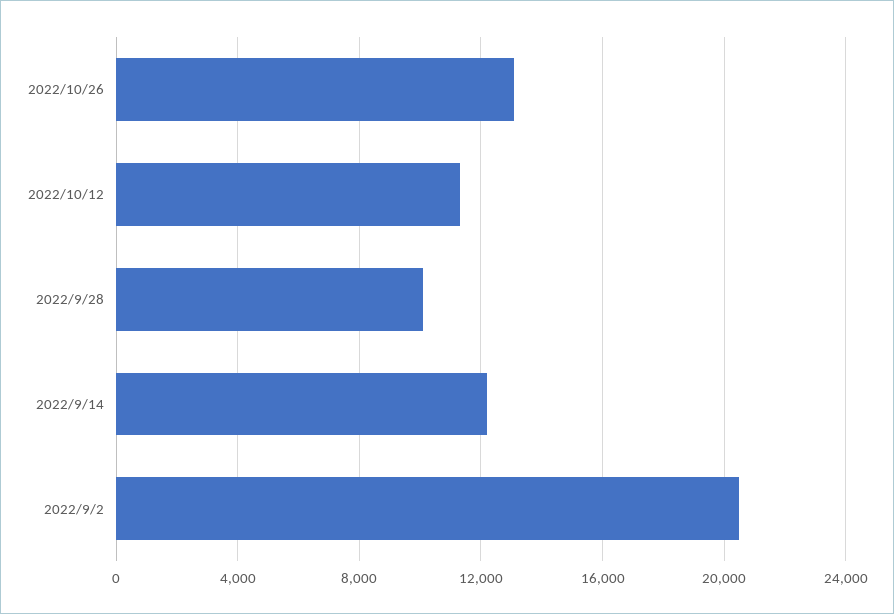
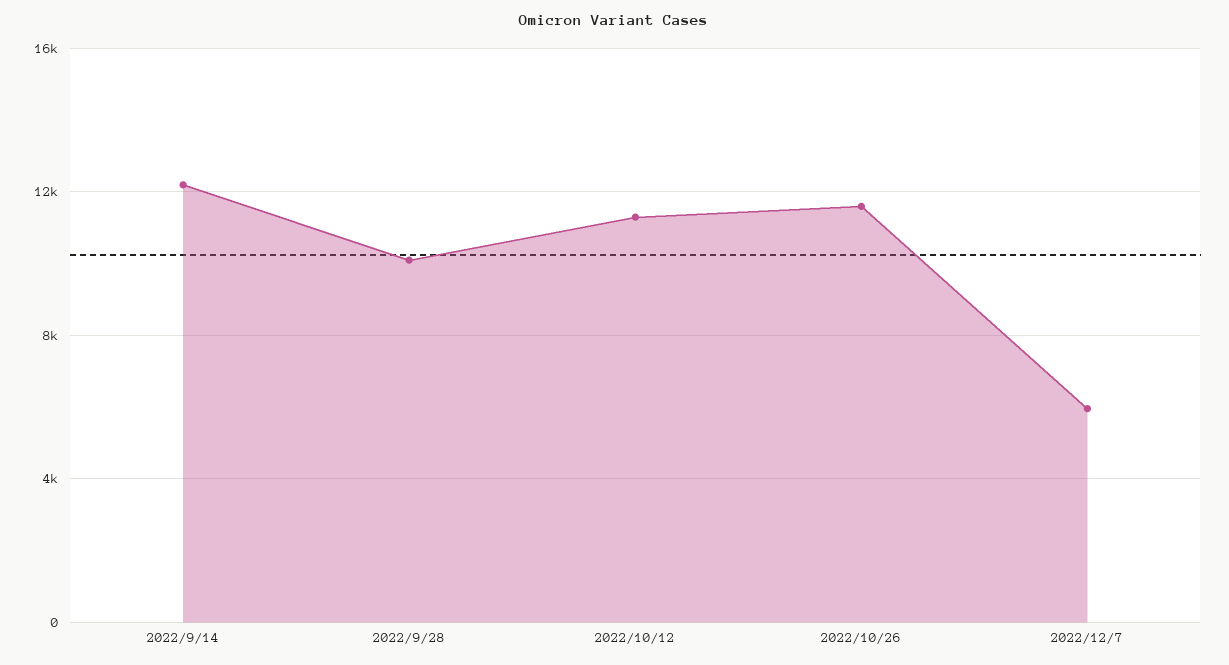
2022/10/26: 13000 -> 11500
2022/9/2: 20500 -> none
2022/12/7: none -> 6000

